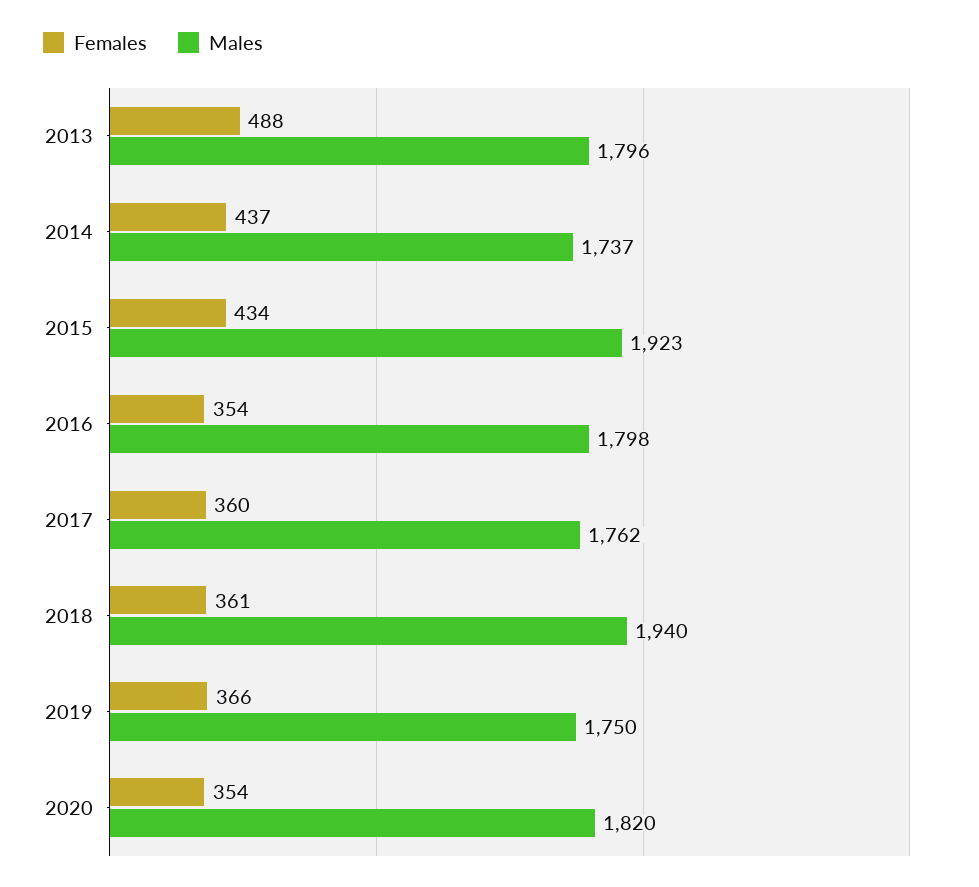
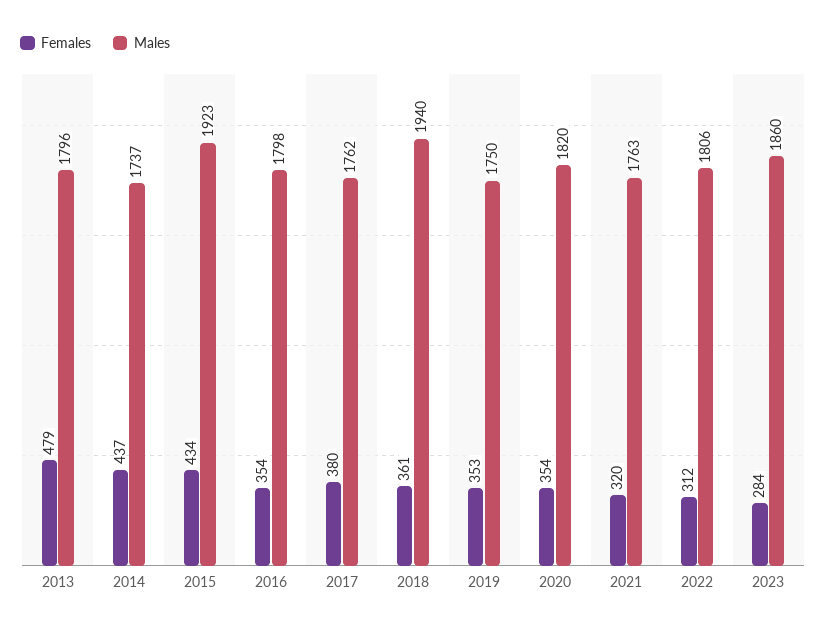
Females, 2013: 488 -> 479
Females, 2017: 360 -> 380
Females, 2019: 366 -> 353
Females, 2021: none -> 320
Males, 2021: none -> 1763
Females, 2022: none -> 312
Males, 2022: none -> 1806
Females, 2023: none -> 284
Males, 2023: none -> 1860

